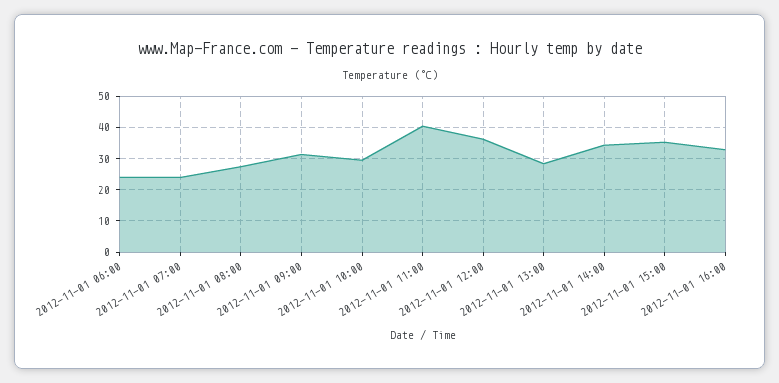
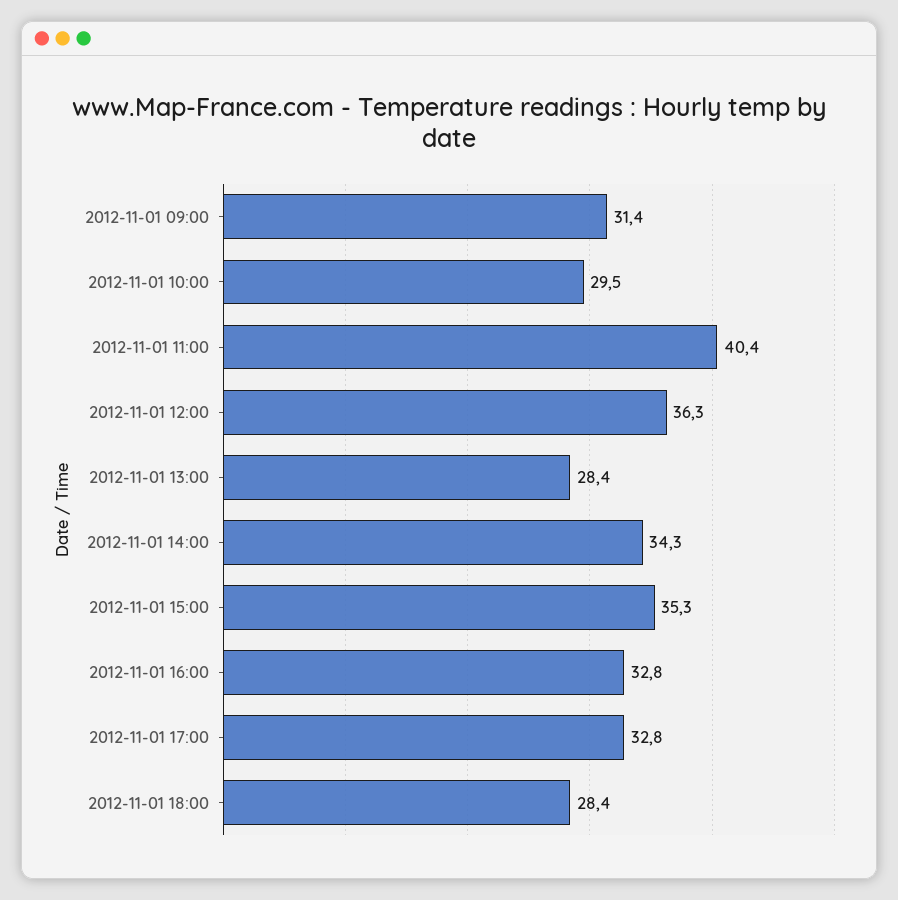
2012-11-01 06:00: 24 -> none
2012-11-01 07:00: 24 -> none
2012-11-01 08:00: 28 -> none
2012-11-01 17:00: none -> 32.8
2012-11-01 18:00: none -> 28.4

